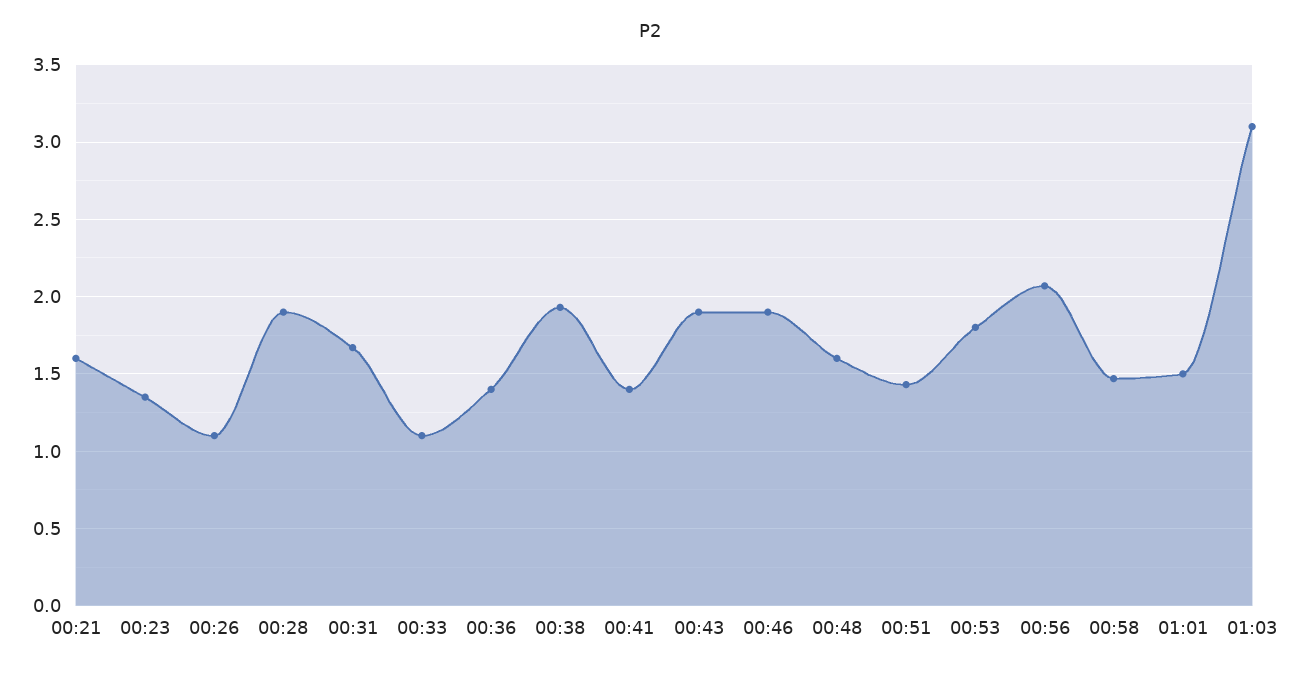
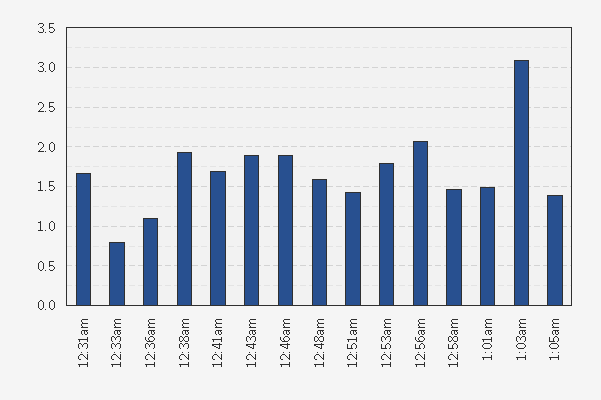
00:21: 1.6 -> none
00:23: 1.35 -> none
00:26: 1.1 -> none
00:28: 1.9 -> none
00:33: 1.1 -> 0.8
00:36: 1.4 -> 1.1
00:41: 1.4 -> 1.7
1:05am: none -> 1.4

